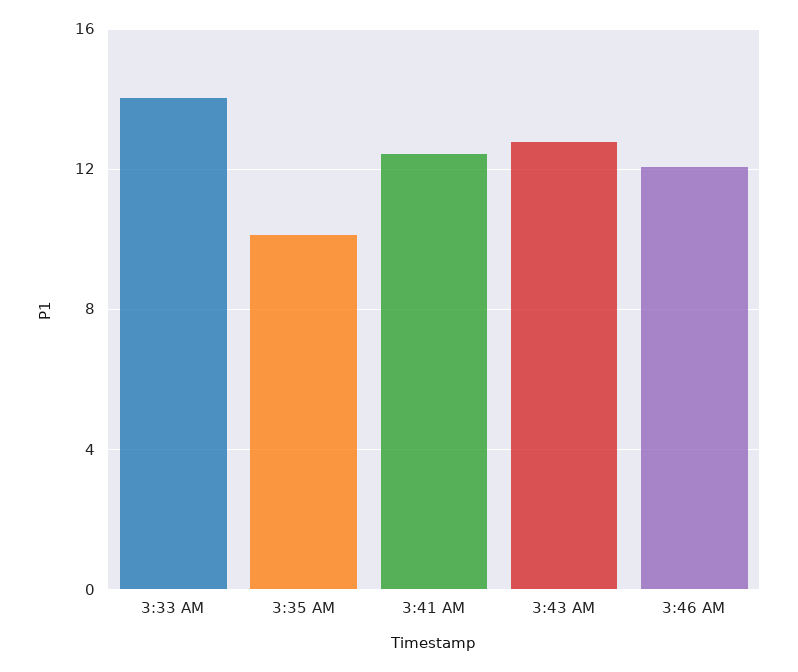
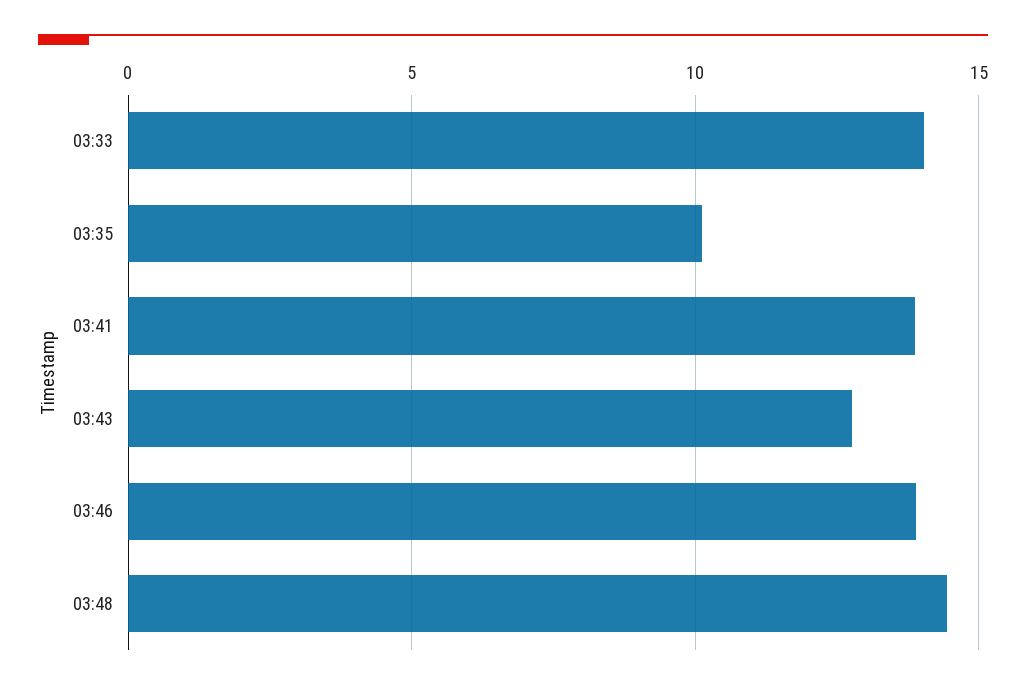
3:41 AM: 12.5 -> 14
3:46 AM: 12 -> 14
03:48: none -> 14.5

